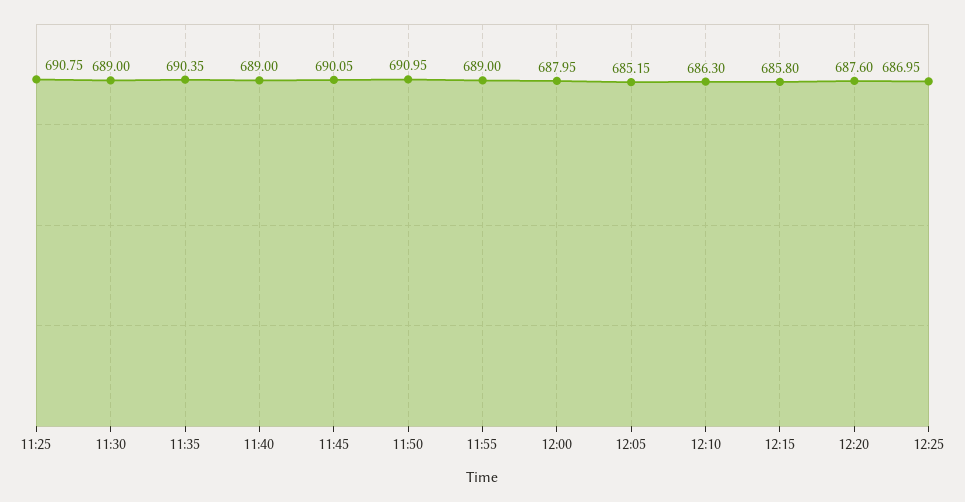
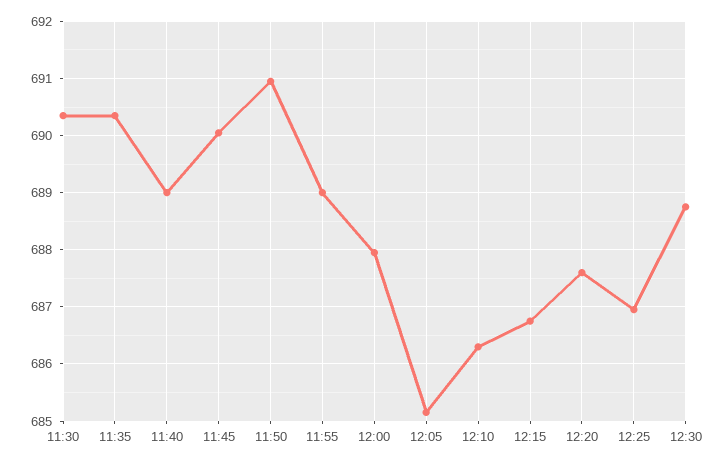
11:25: 690.75 -> none
11:30: 689 -> 690.4
12:15: 685.8 -> 686.8
12:30: none -> 688.8

